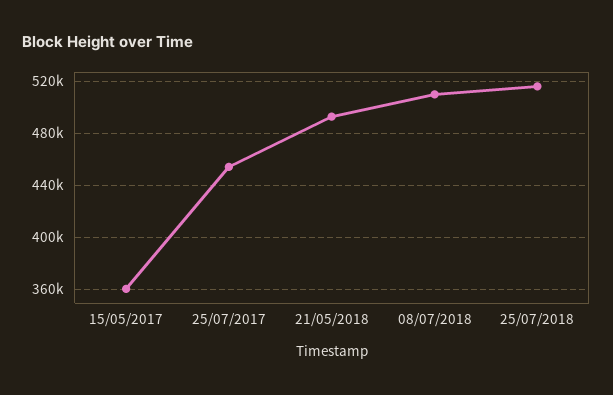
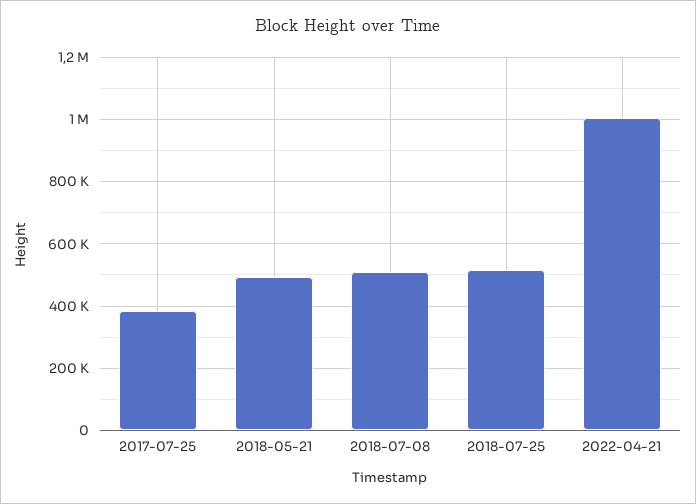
15/05/2017: 360000 -> none
25/07/2017: 455000 -> 380000
2022-04-21: none -> 1000000

